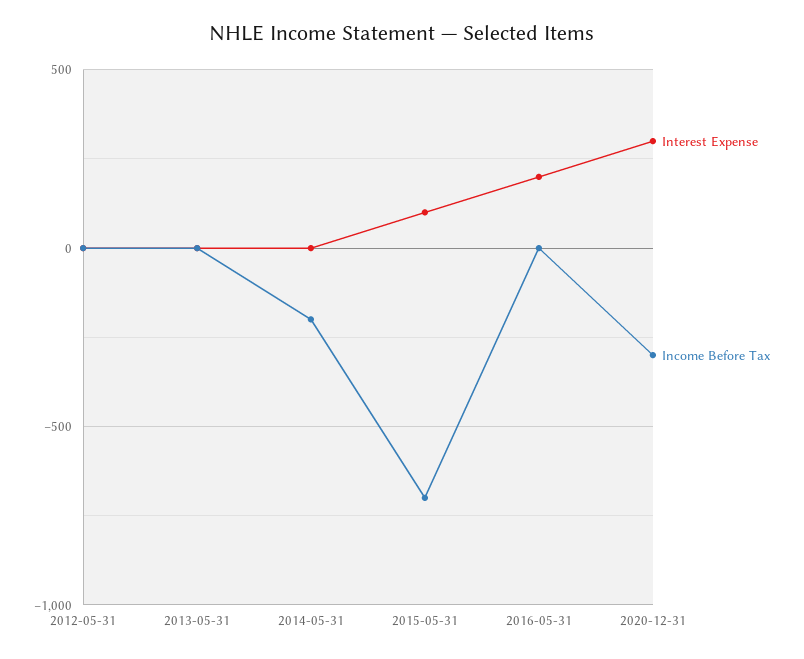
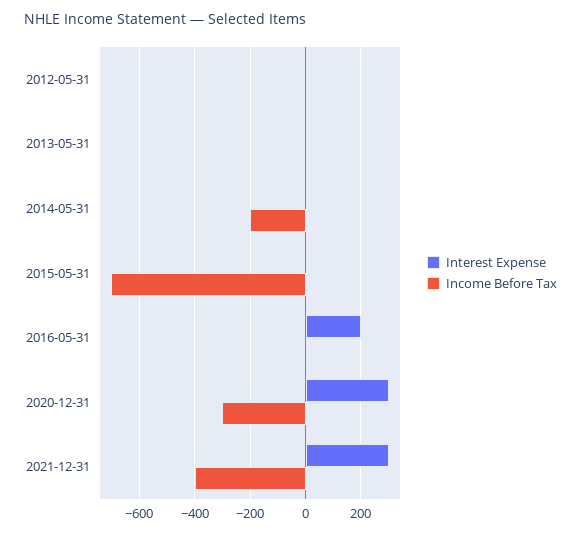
Interest Expense, 2015-05-31: 100 -> 0
Interest Expense, 2021-12-31: none -> 300
Income Before Tax, 2021-12-31: none -> -400

